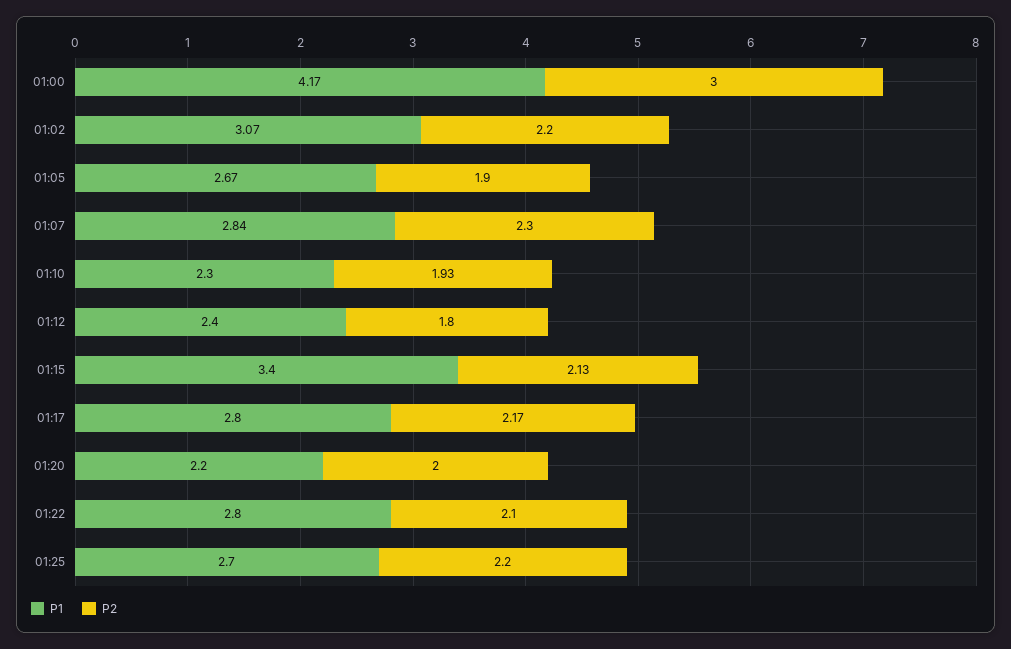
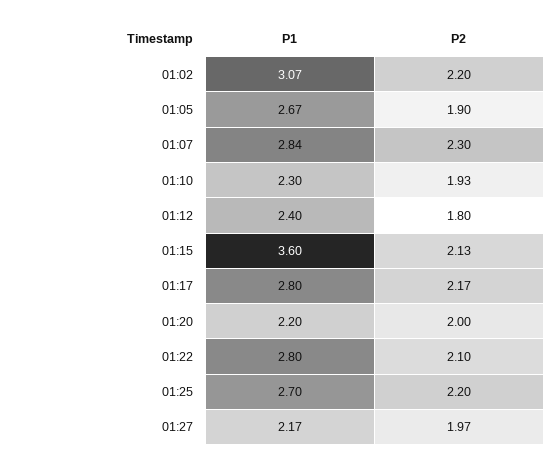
P1, 01:00: 4.17 -> none
P2, 01:00: 3 -> none
P1, 01:15: 3.4 -> 3.6
P1, 01:27: none -> 2.17
P2, 01:27: none -> 1.97

